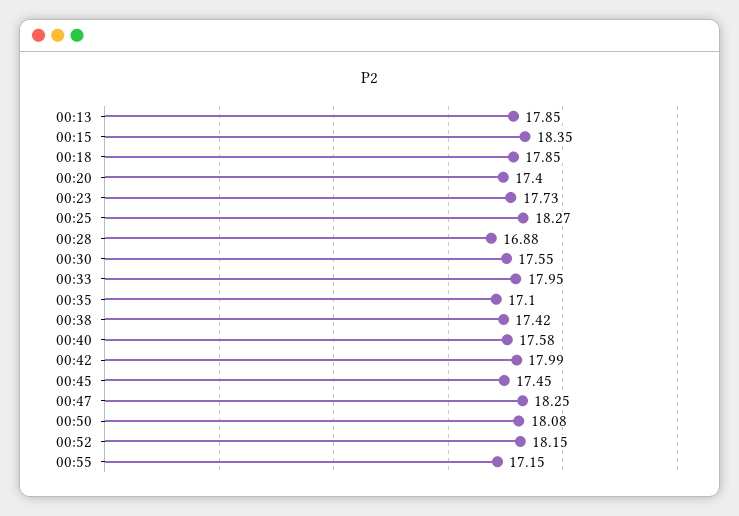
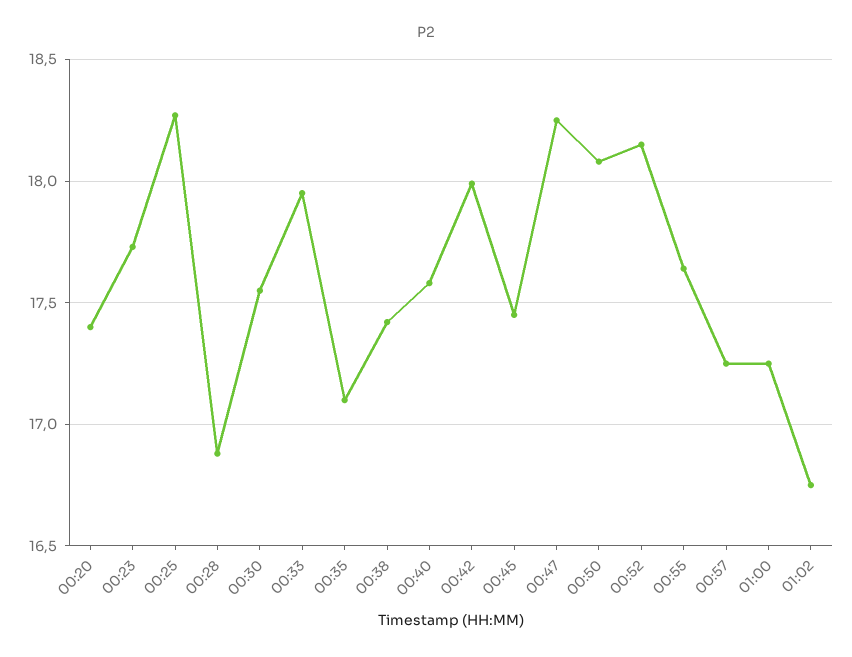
00:13: 17.85 -> none
00:15: 18.35 -> none
00:18: 17.85 -> none
00:55: 17.15 -> 17.65
00:57: none -> 17.25
01:00: none -> 17.25
01:02: none -> 16.75

